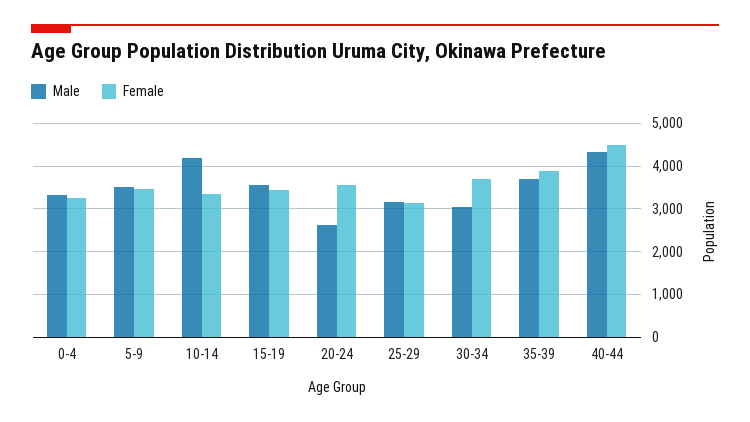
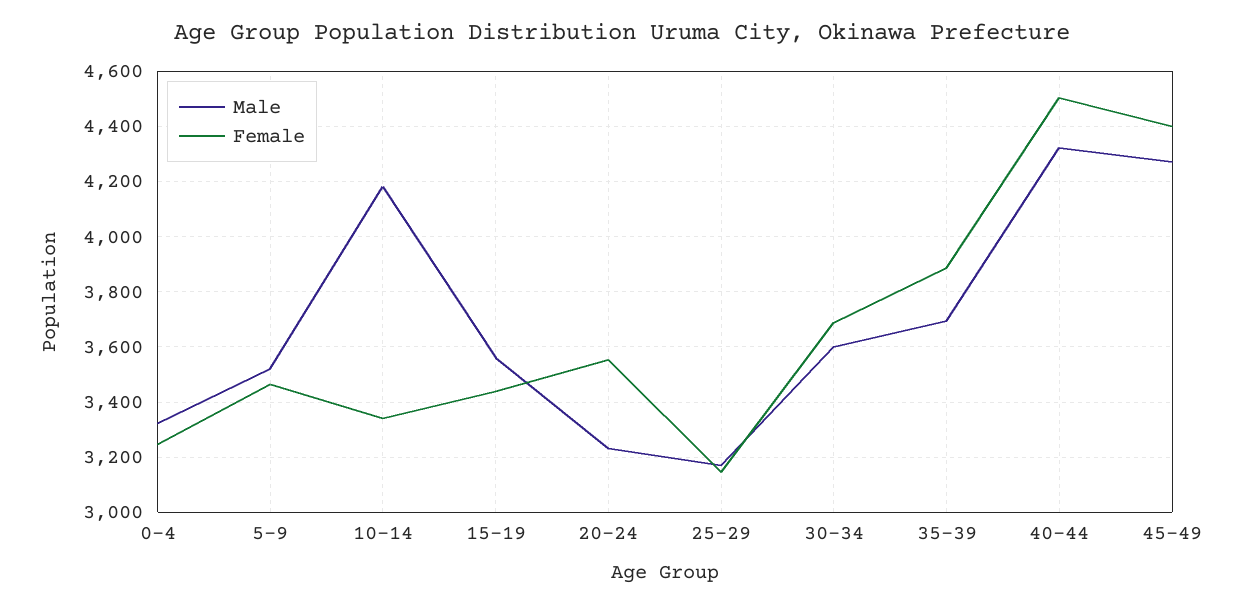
Male, 20-24: 2600 -> 3225
Male, 30-34: 3000 -> 3600
Male, 45-49: none -> 4275
Female, 45-49: none -> 4400

